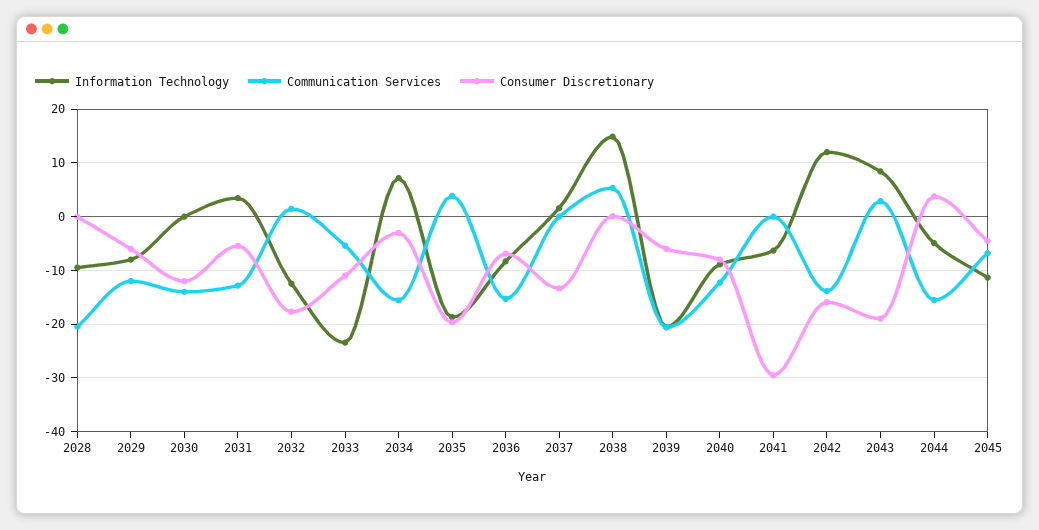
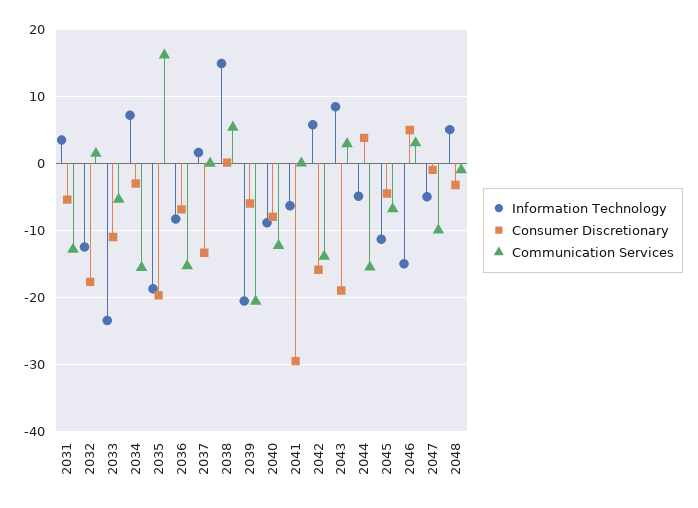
Information Technology, 2028: -10 -> none
Communication Services, 2028: -20 -> none
Consumer Discretionary, 2028: 0 -> none
Information Technology, 2029: -8 -> none
Communication Services, 2029: -12 -> none
Consumer Discretionary, 2029: -6 -> none
Information Technology, 2030: 0 -> none
Communication Services, 2030: -14 -> none
Consumer Discretionary, 2030: -12 -> none
Communication Services, 2035: 4 -> 16
Information Technology, 2042: 12 -> 6
Information Technology, 2046: none -> -15
Consumer Discretionary, 2046: none -> 5
Communication Services, 2046: none -> 3
Information Technology, 2047: none -> -5
Consumer Discretionary, 2047: none -> -1
Communication Services, 2047: none -> -10
Information Technology, 2048: none -> 5
Consumer Discretionary, 2048: none -> -3
Communication Services, 2048: none -> -1

